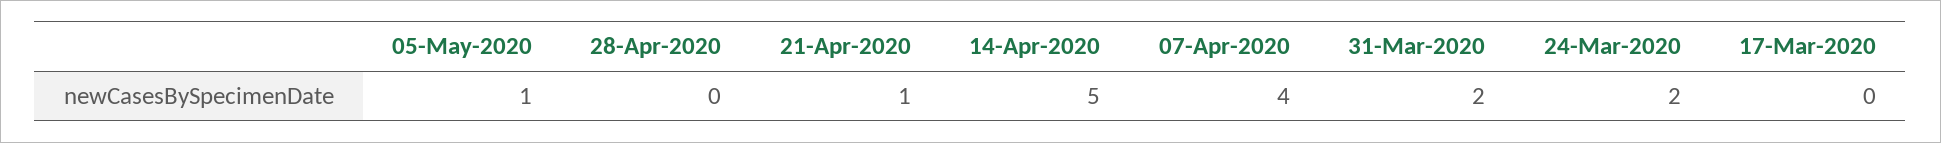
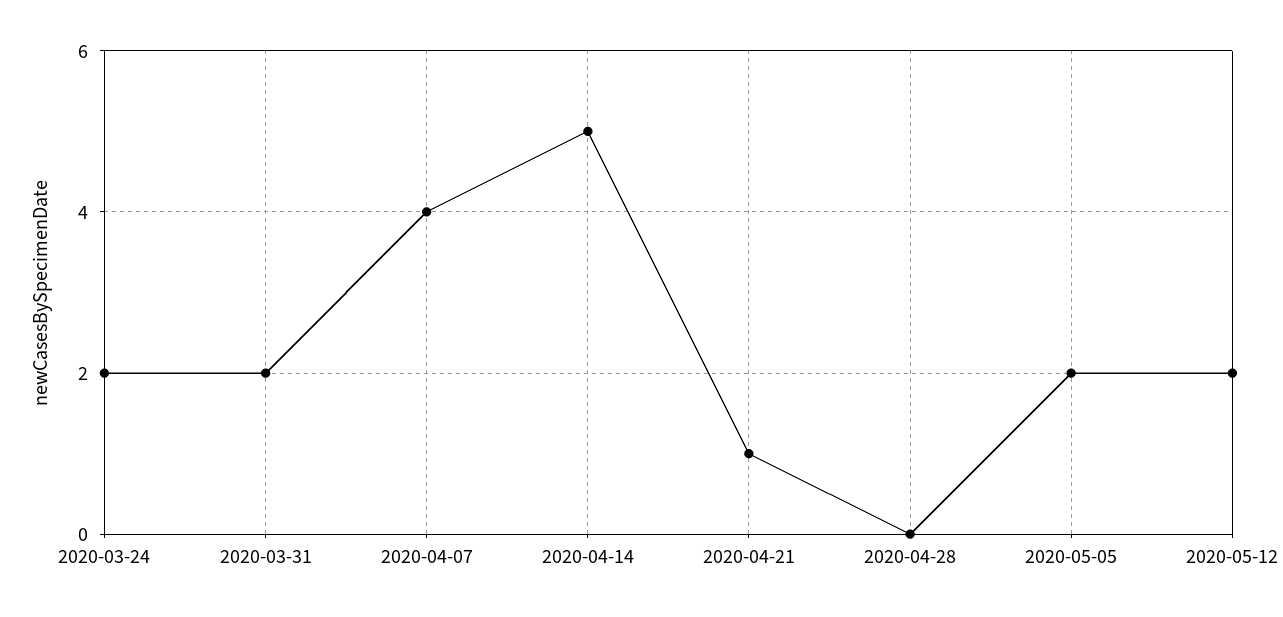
05-May-2020: 1 -> 2
17-Mar-2020: 0 -> none
2020-05-12: none -> 2

